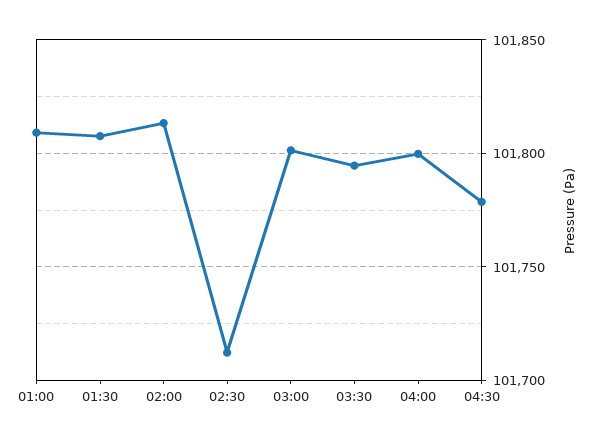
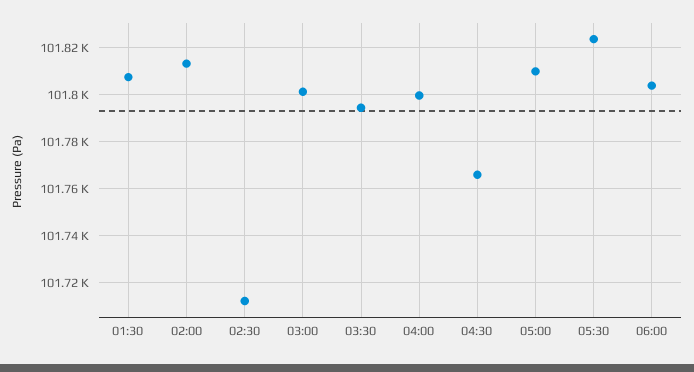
01:00: 101810 -> none
04:30: 101780 -> 101765
05:00: none -> 101810
05:30: none -> 101825
06:00: none -> 101805

